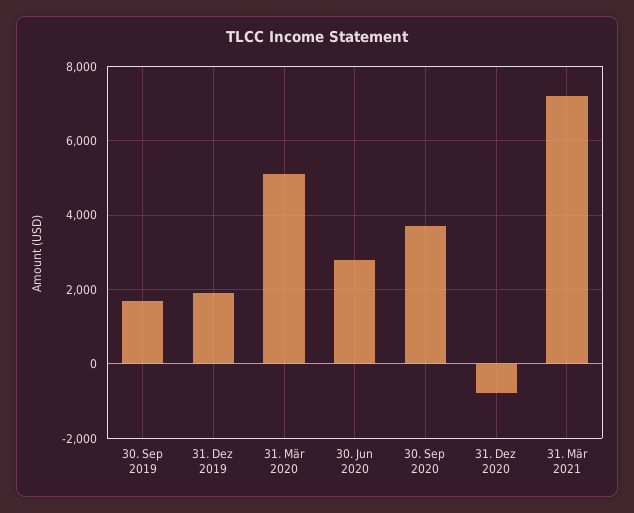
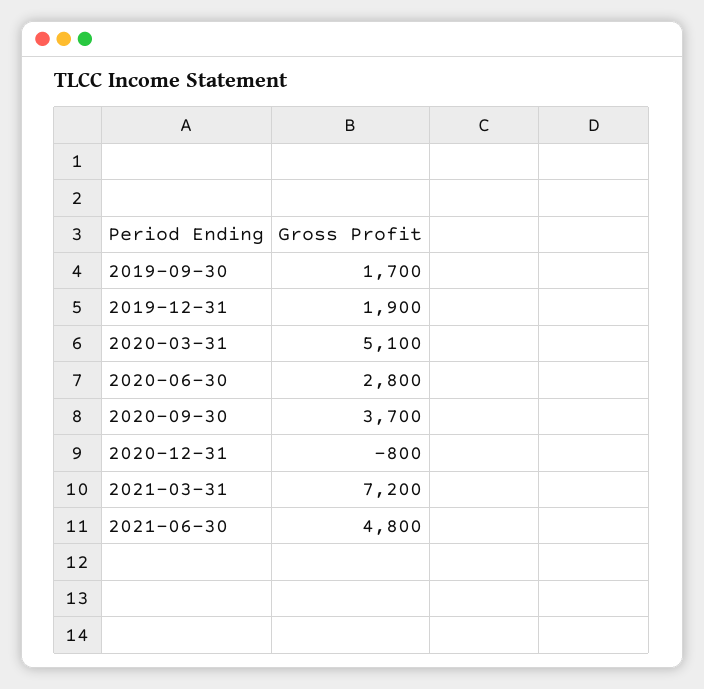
2021-06-30: none -> 4800

